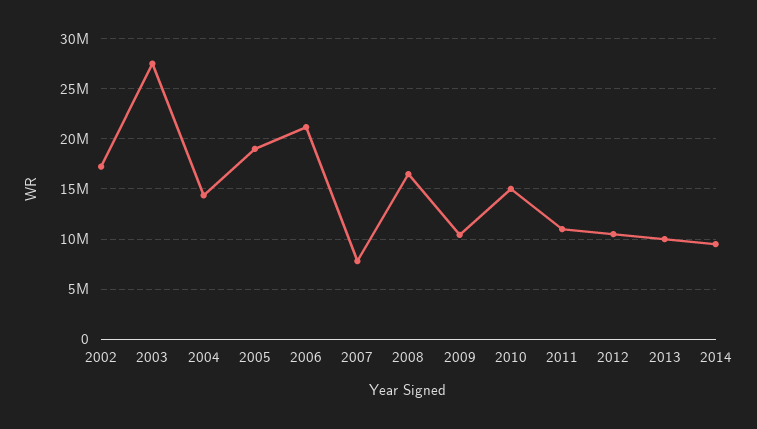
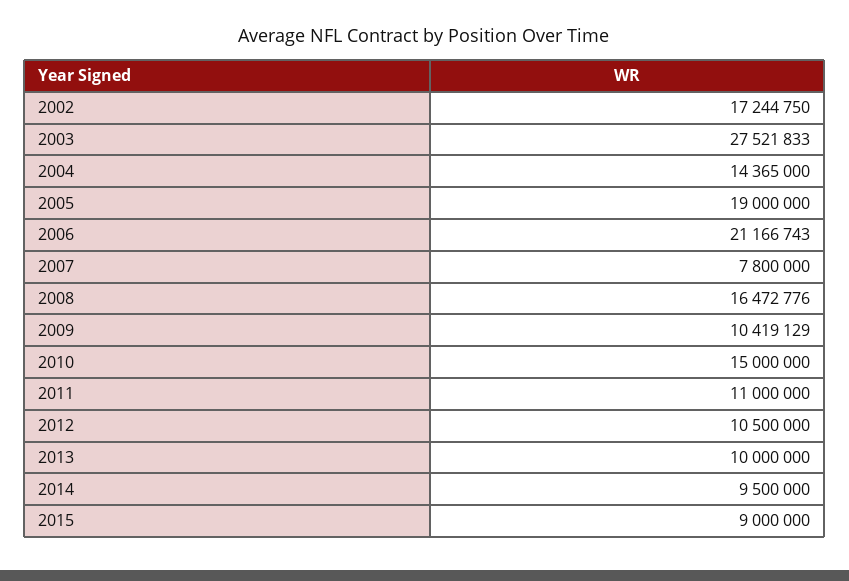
2015: none -> 9000000

